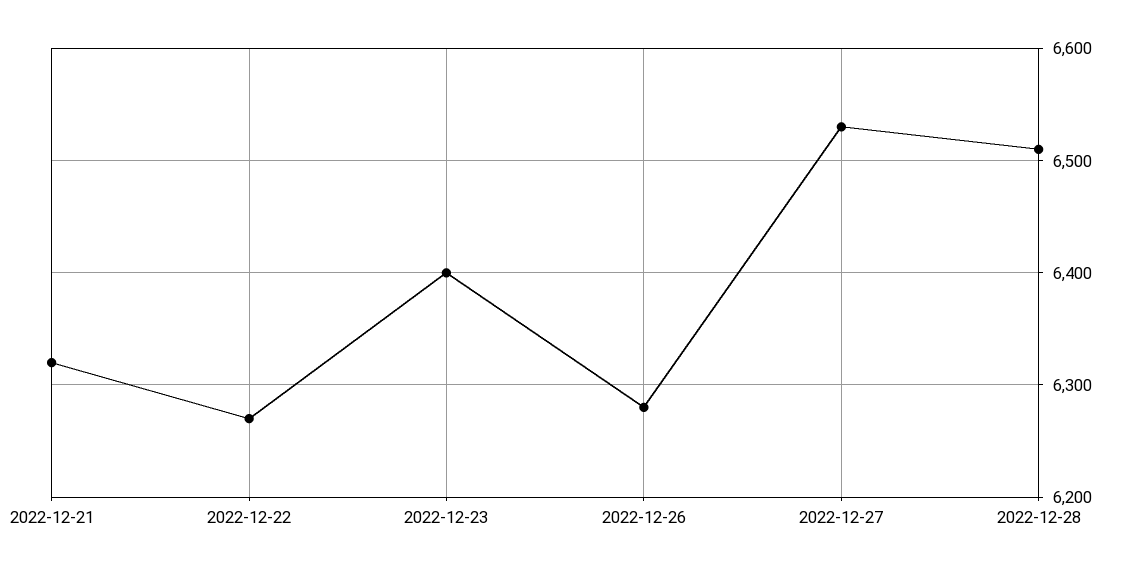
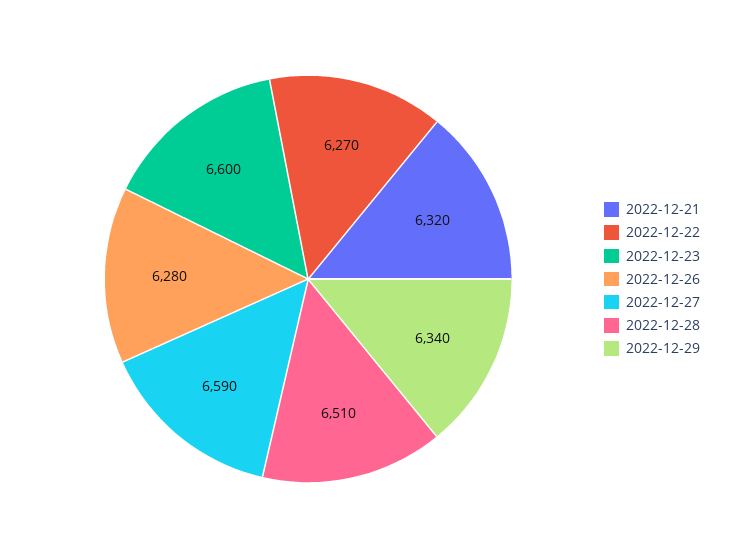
2022-12-23: 6400 -> 6600
2022-12-27: 6530 -> 6590
2022-12-29: none -> 6340

